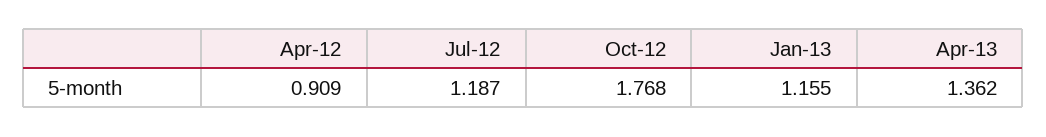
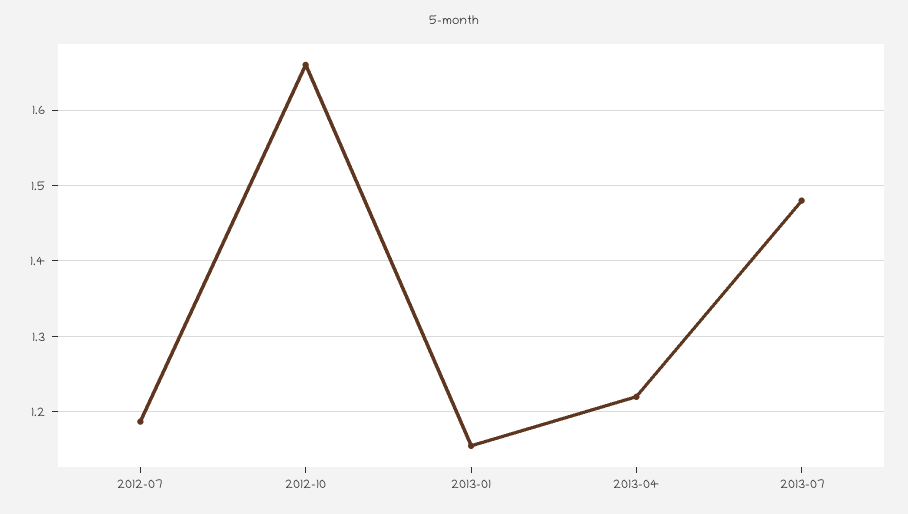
Apr-12: 0.909 -> none
Oct-12: 1.768 -> 1.66
Apr-13: 1.362 -> 1.22
2013-07: none -> 1.48

